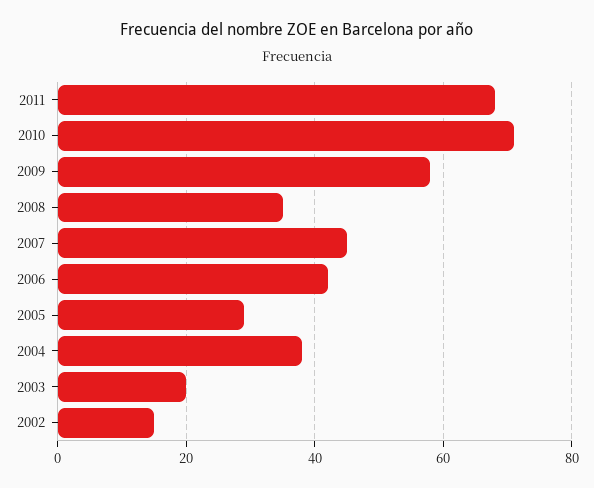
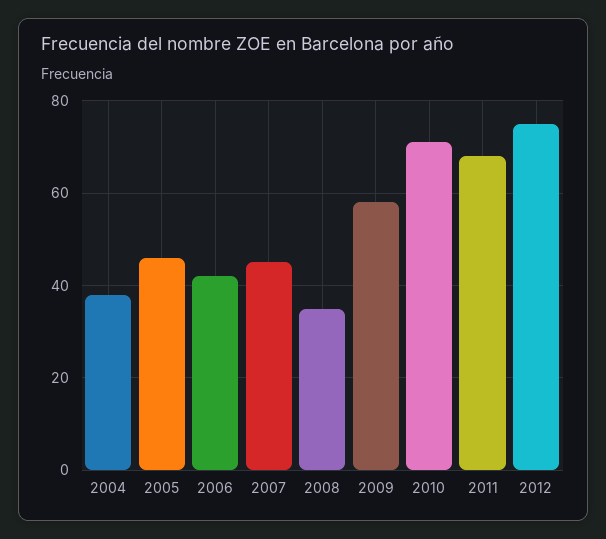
2005: 30 -> 45
2003: 20 -> none
2002: 15 -> none
2012: none -> 75

